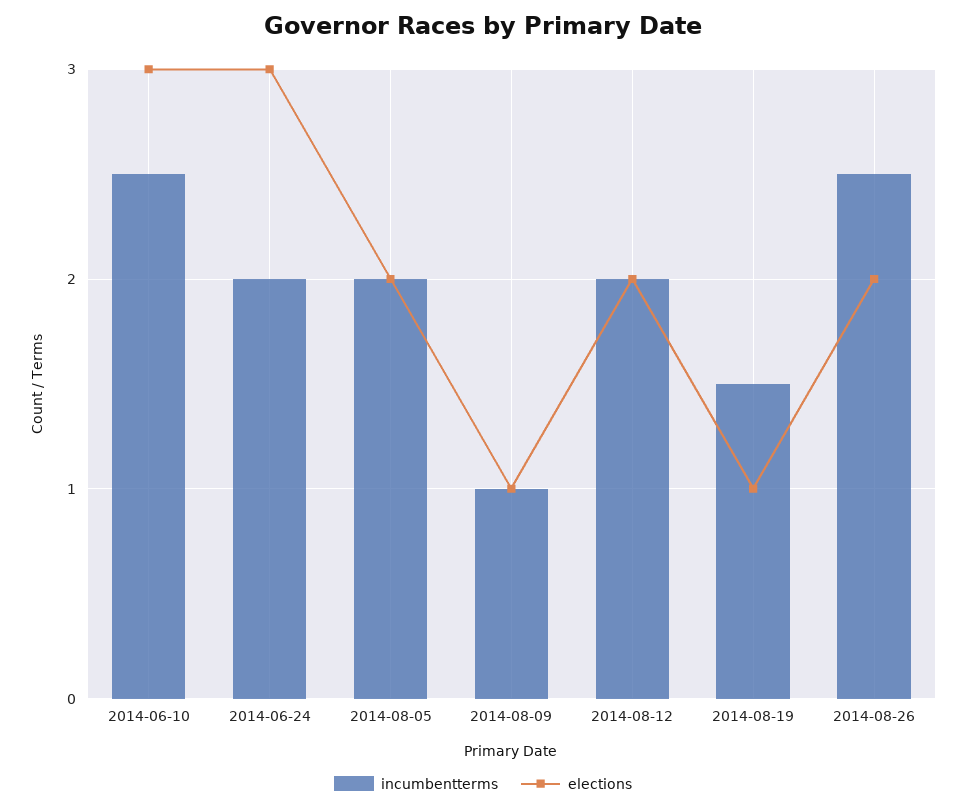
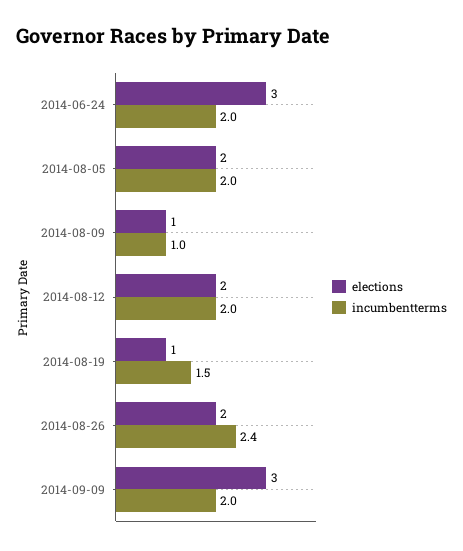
incumbentterms, 2014-06-10: 2.5 -> none
elections, 2014-06-10: 3 -> none
incumbentterms, 2014-08-26: 2.5 -> 2.4
elections, 2014-09-09: none -> 3
incumbentterms, 2014-09-09: none -> 2

